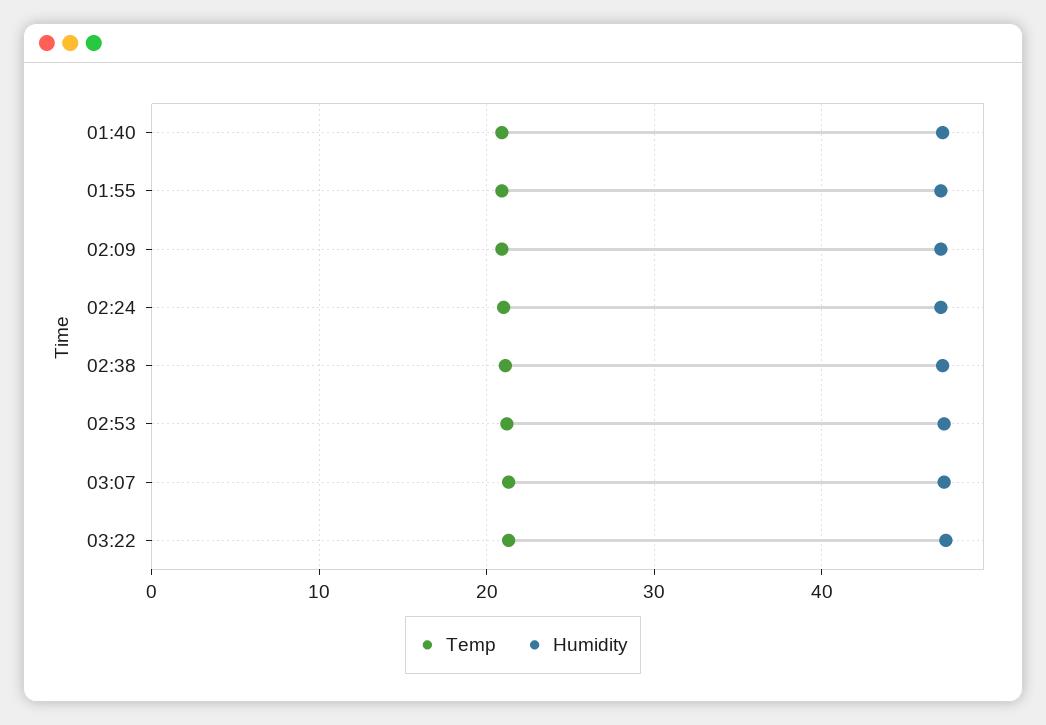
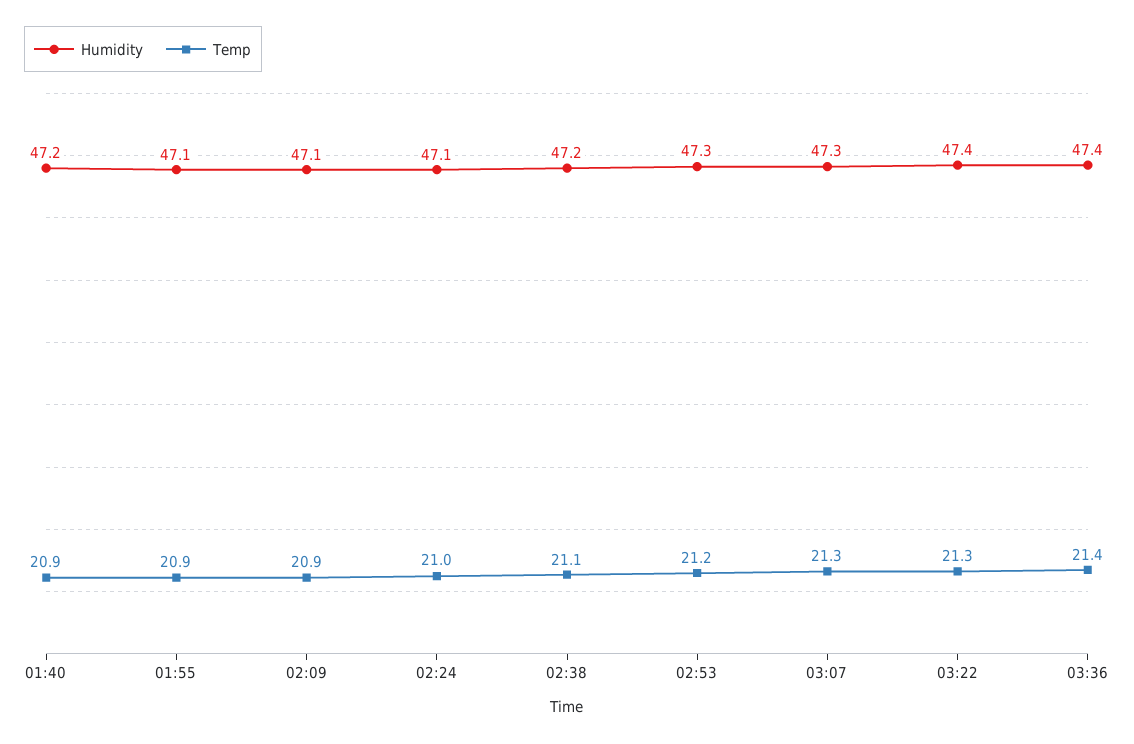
Humidity, 03:36: none -> 47.4
Temp, 03:36: none -> 21.4

